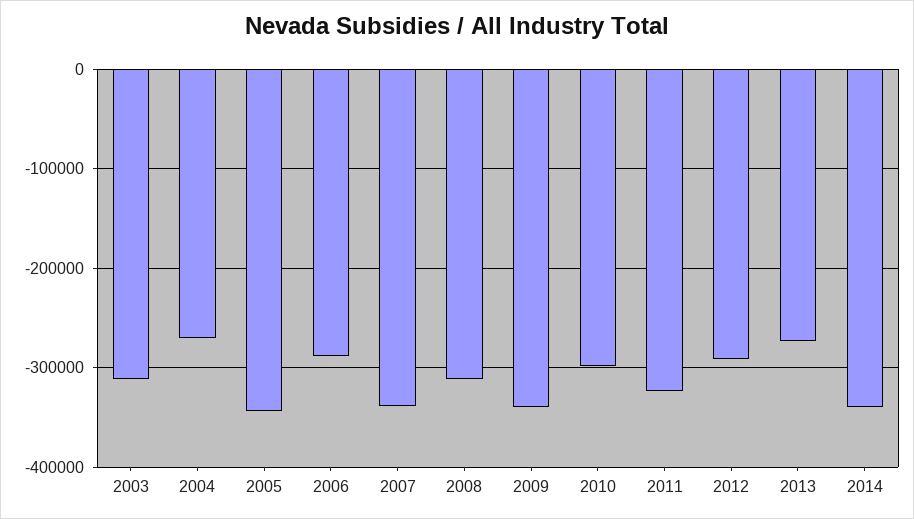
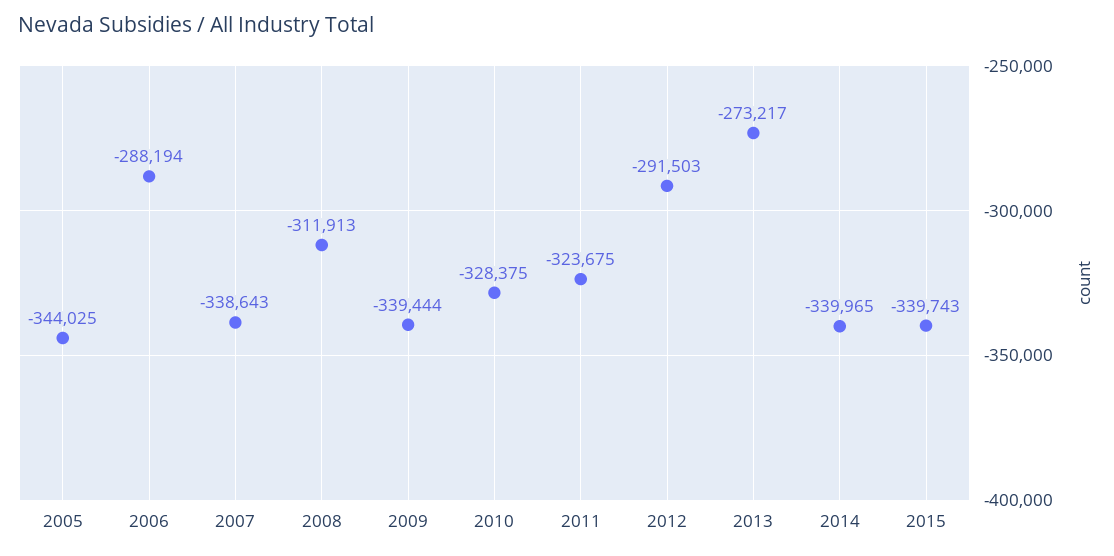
2003: -310000 -> none
2004: -270000 -> none
2010: -300000 -> -328375
2015: none -> -339743

